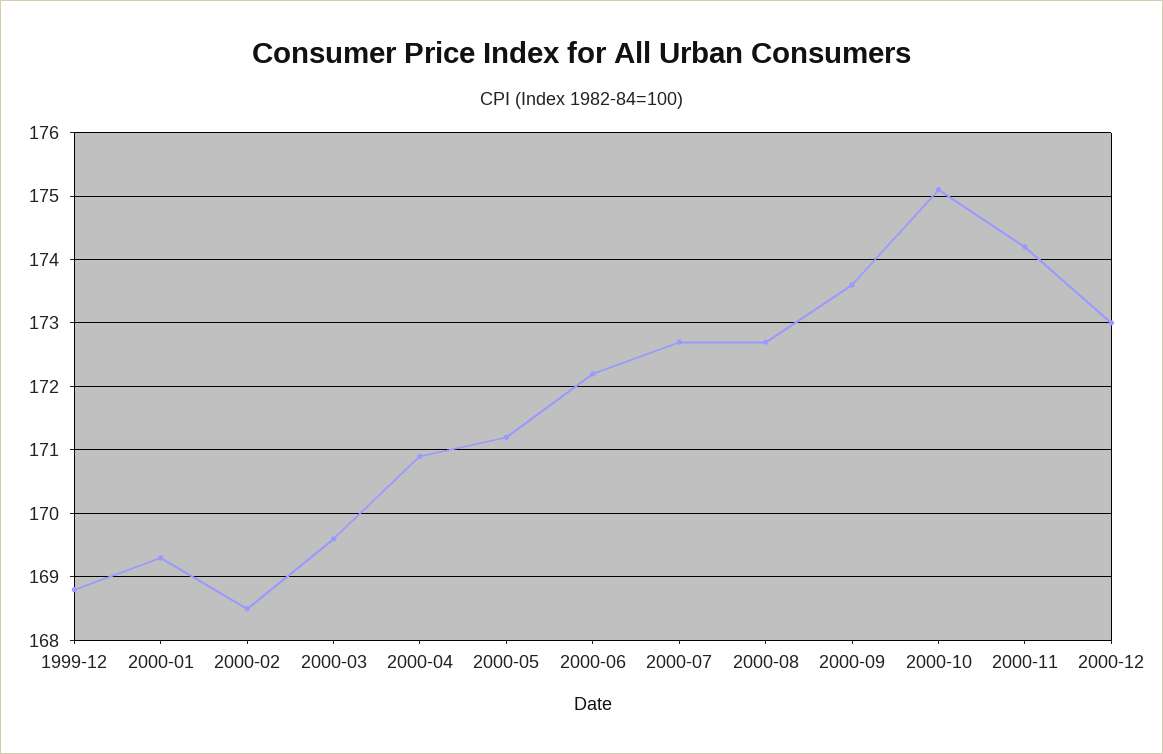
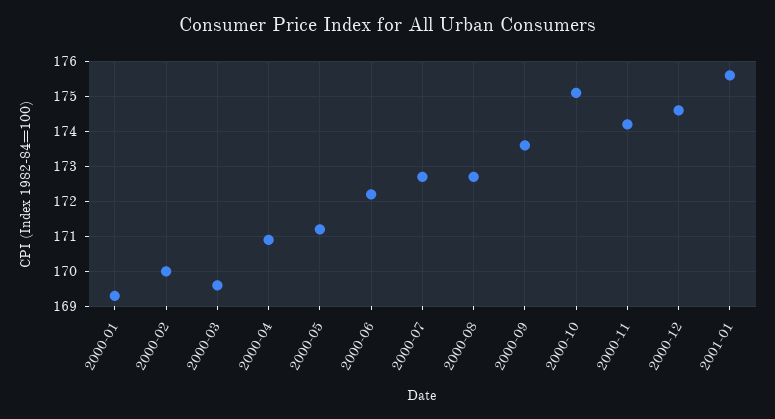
1999-12: 168.8 -> none
2000-02: 168.5 -> 170
2000-12: 173 -> 174.5
2001-01: none -> 175.5

